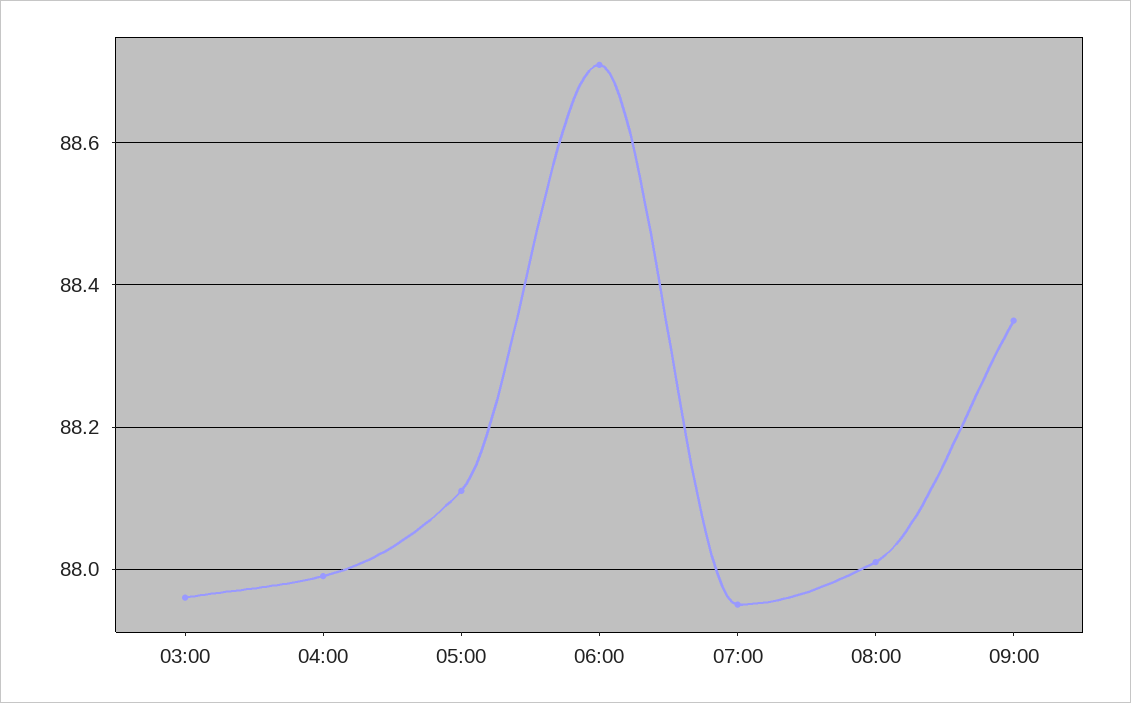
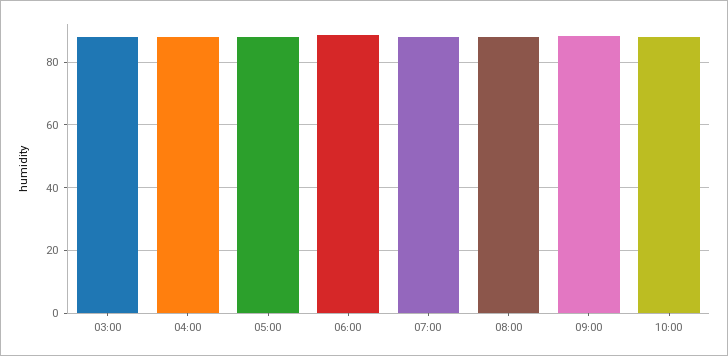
10:00: none -> 88

